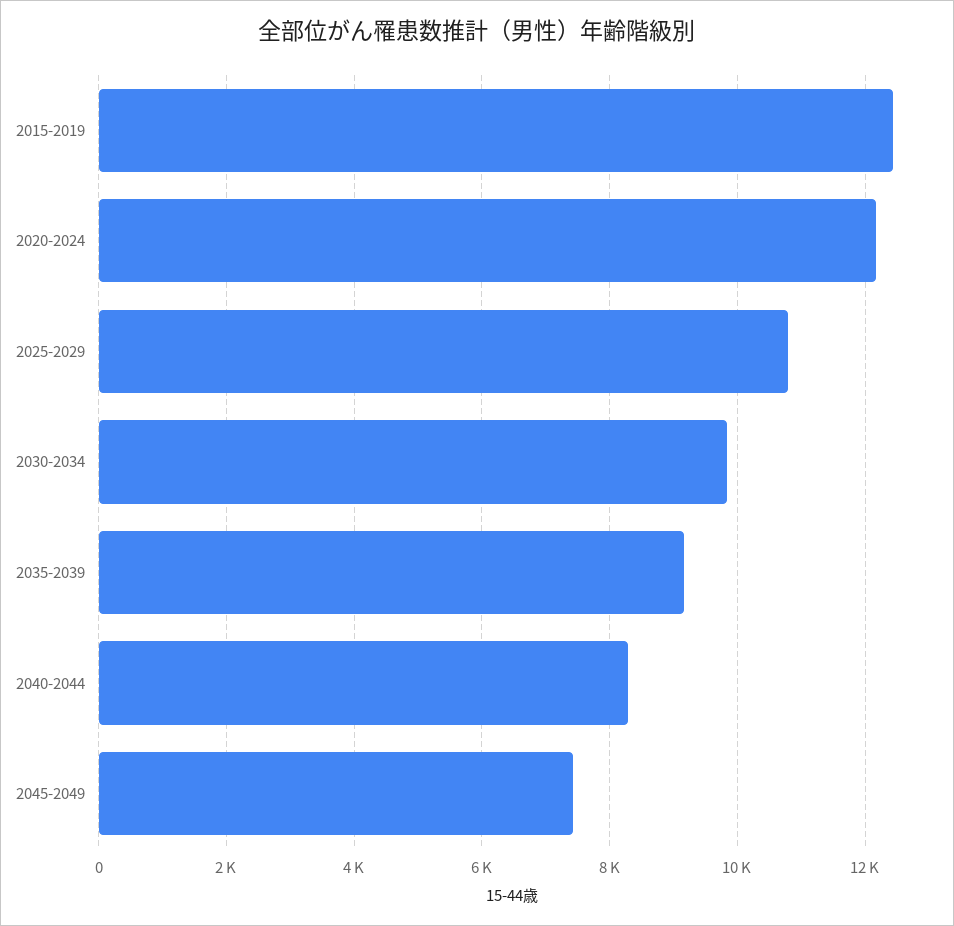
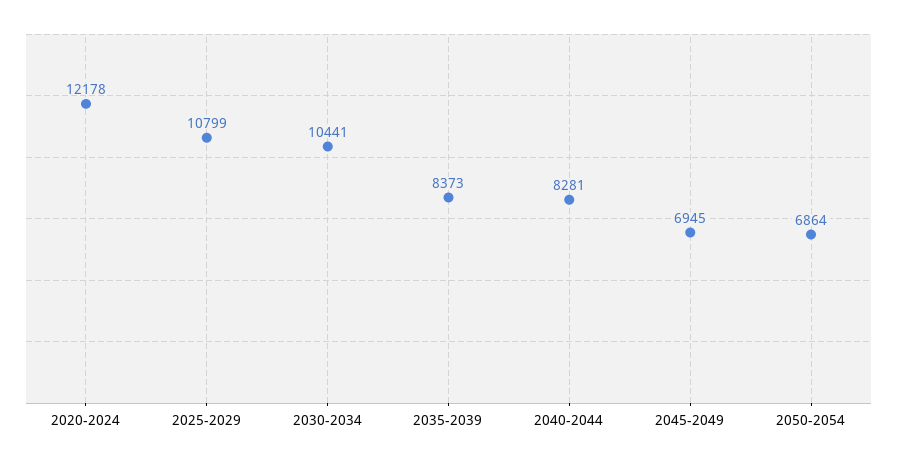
2015-2019: 12400 -> none
2030-2034: 9800 -> 10441
2035-2039: 9200 -> 8373
2045-2049: 7400 -> 6945
2050-2054: none -> 6864

